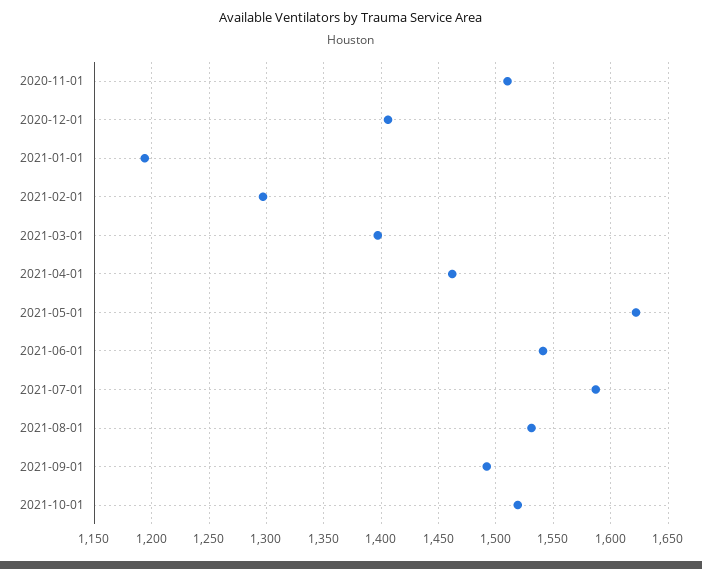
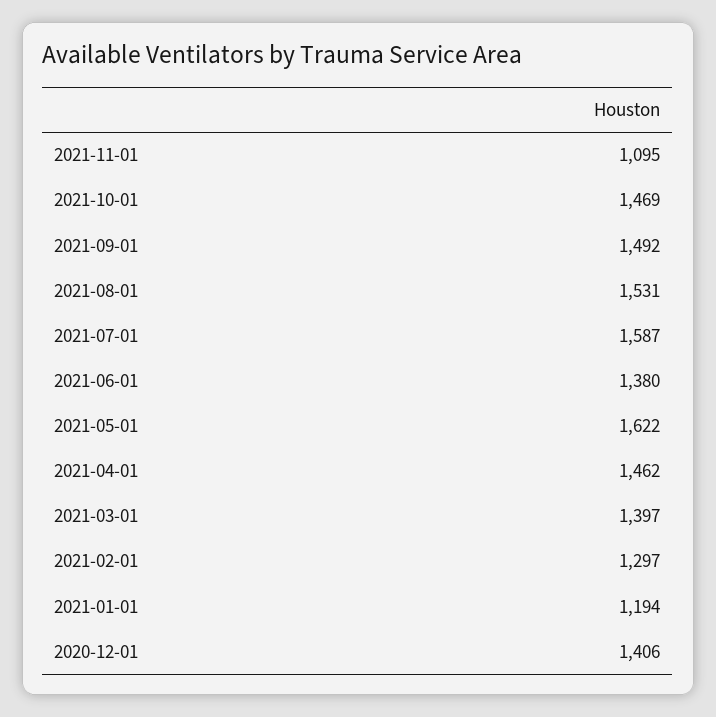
2020-11-01: 1510 -> none
2021-06-01: 1540 -> 1380
2021-10-01: 1520 -> 1469
2021-11-01: none -> 1095

